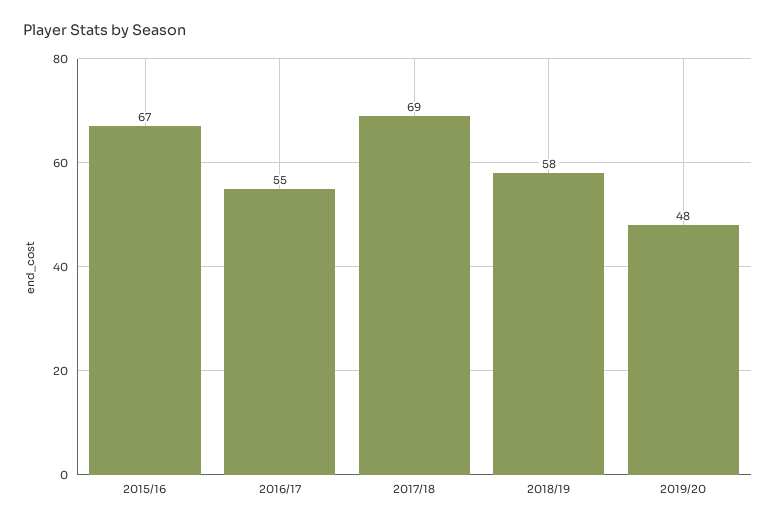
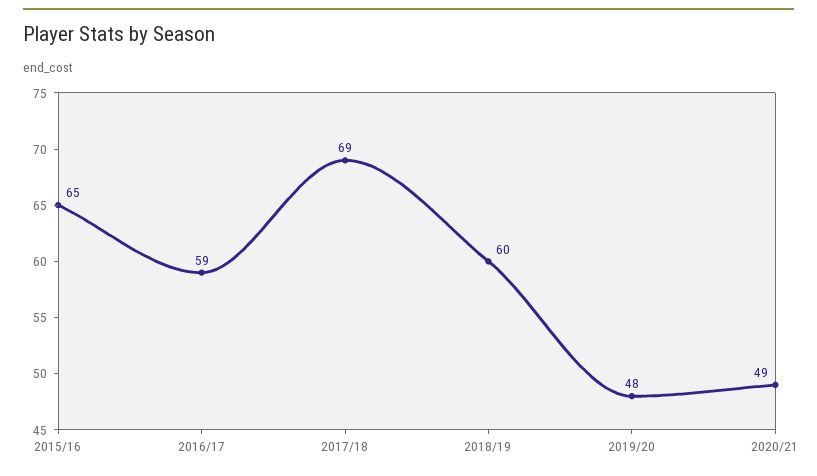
2015/16: 67 -> 65
2016/17: 55 -> 59
2018/19: 58 -> 60
2020/21: none -> 49

